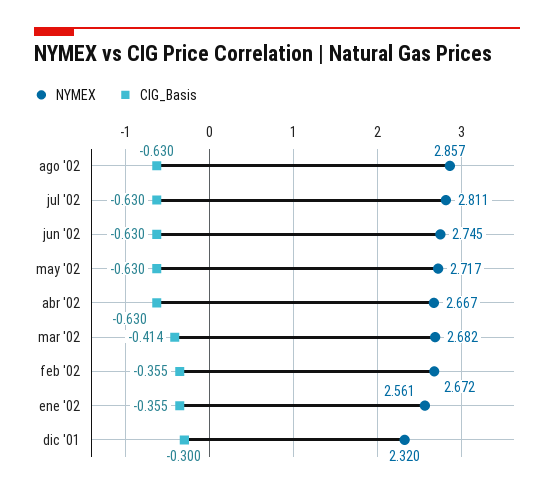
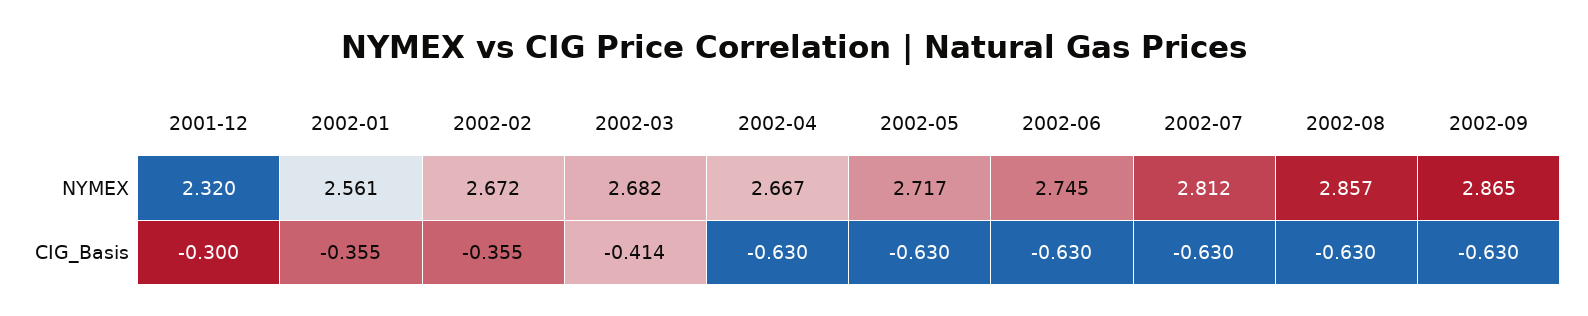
NYMEX, jul '02: 2.811 -> 2.812
NYMEX, 2002-09: none -> 2.865
CIG_Basis, 2002-09: none -> -0.63

